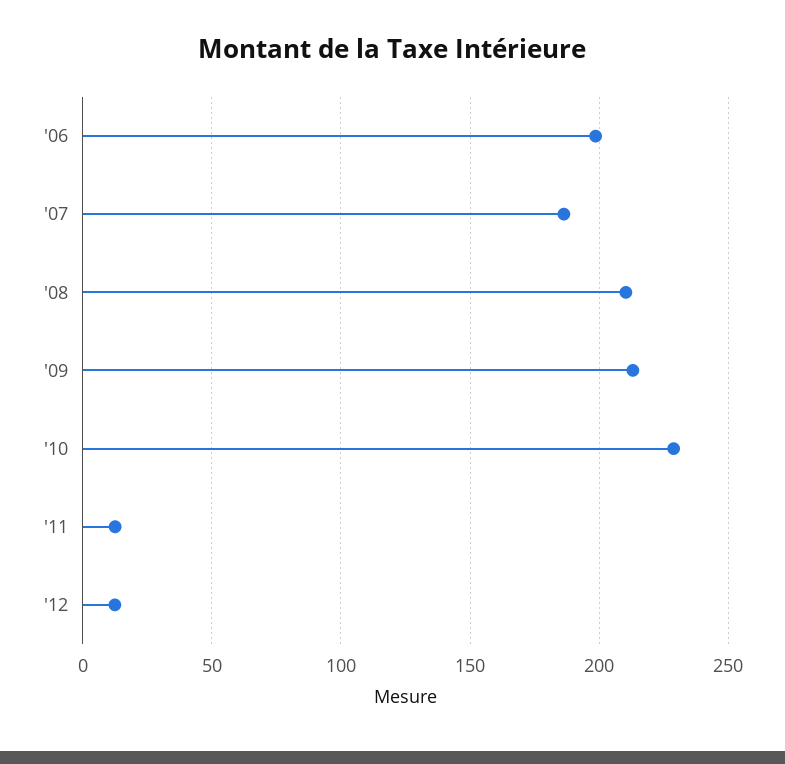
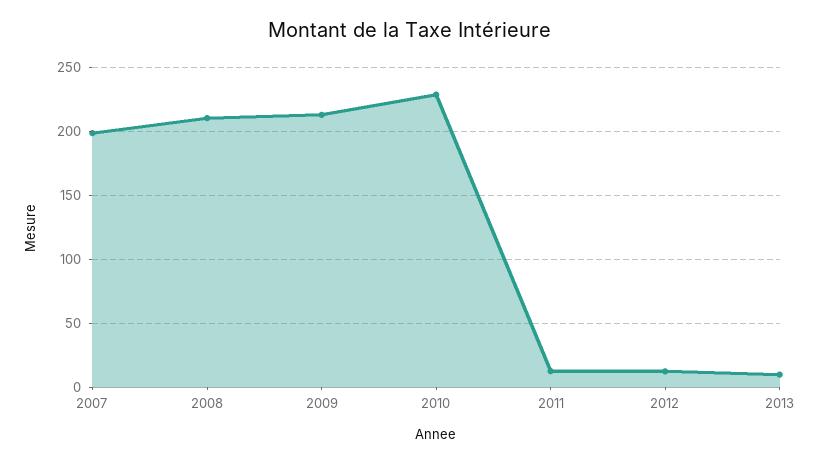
'06: 200 -> none
'07: 185 -> 200
2013: none -> 10

